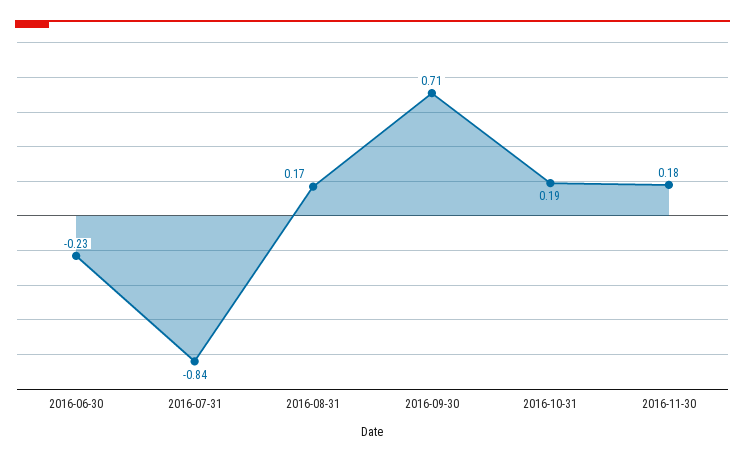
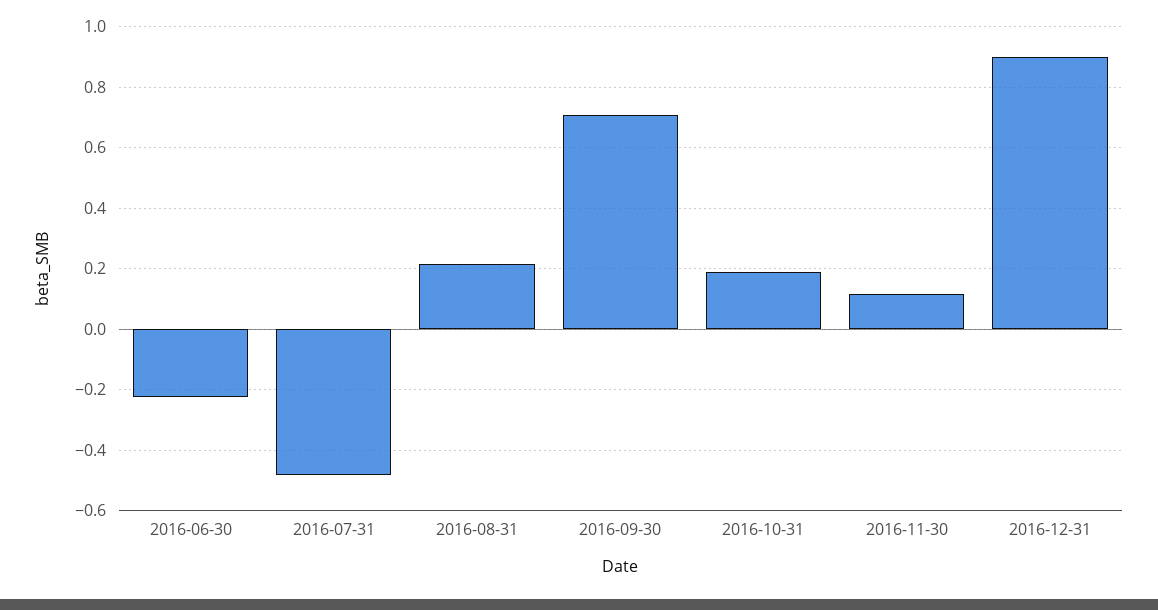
2016-07-31: -0.84 -> -0.48
2016-08-31: 0.17 -> 0.22
2016-11-30: 0.18 -> 0.12
2016-12-31: none -> 0.9

